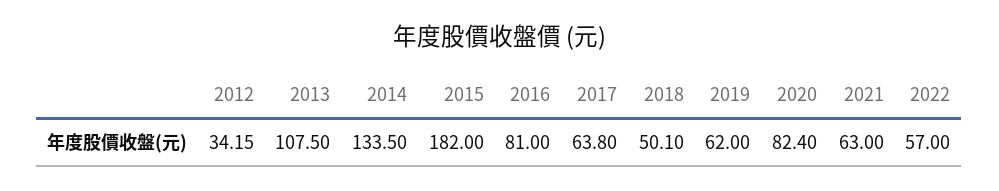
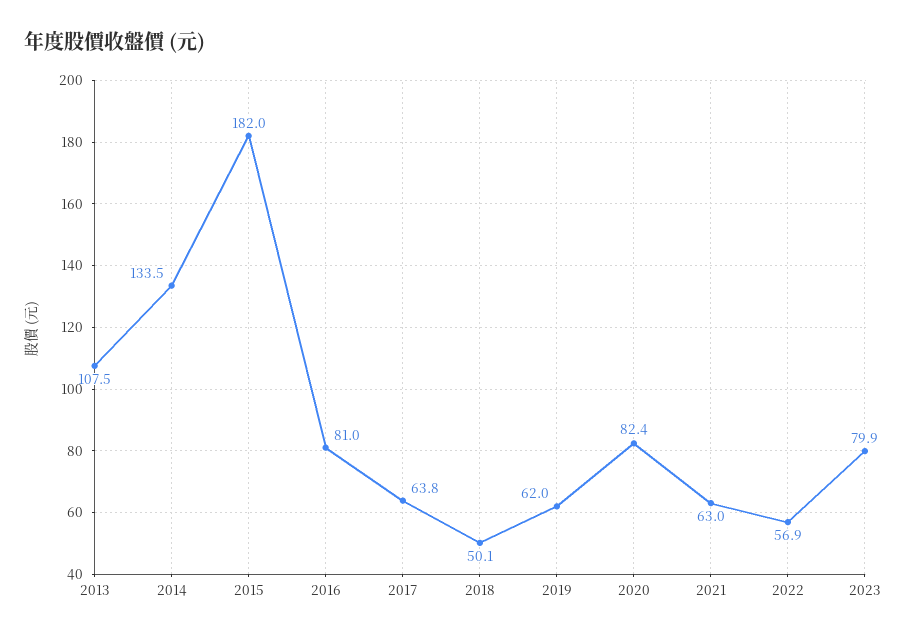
2012: 34.15 -> none
2022: 57 -> 56.9
2023: none -> 79.9

